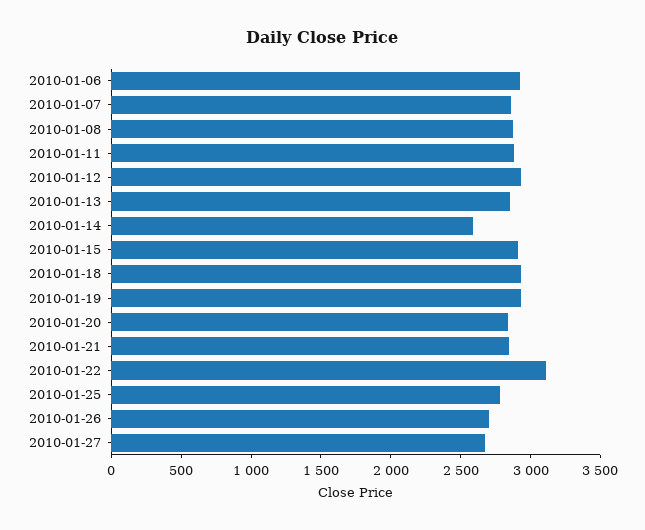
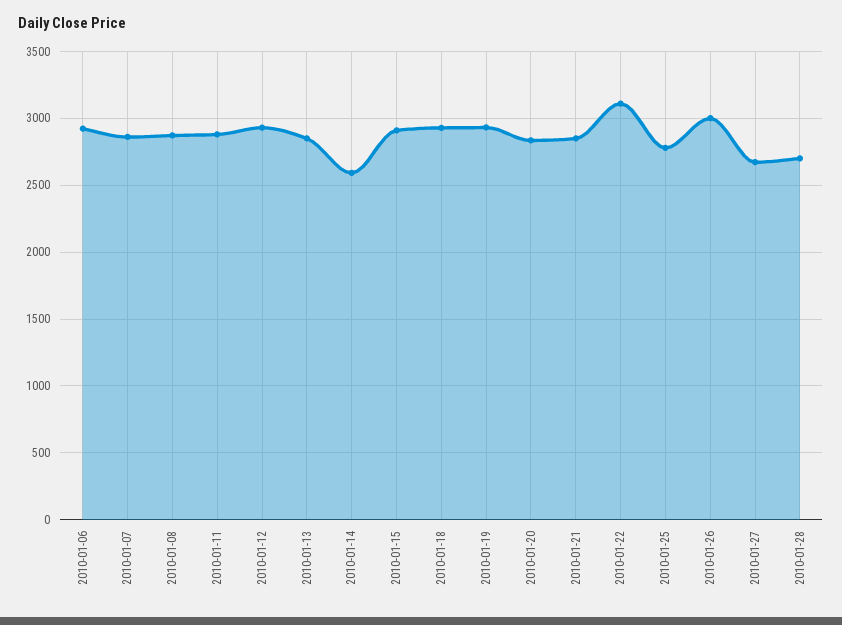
2010-01-26: 2700 -> 3000
2010-01-28: none -> 2700

